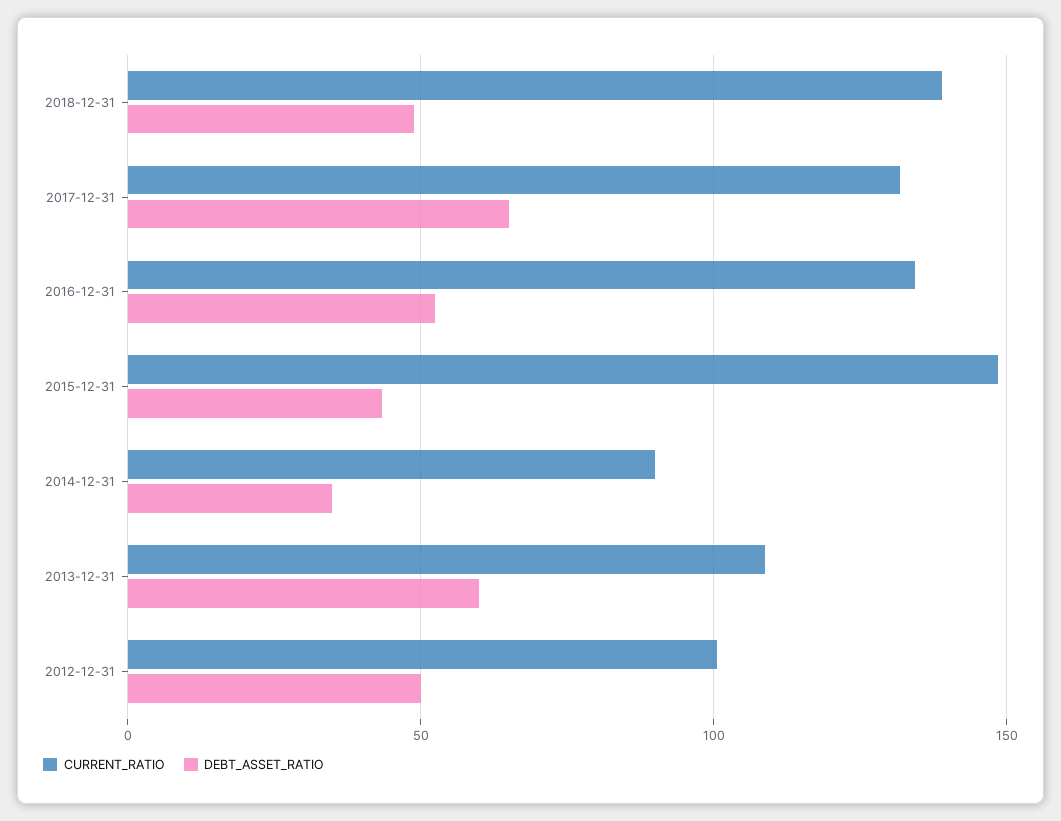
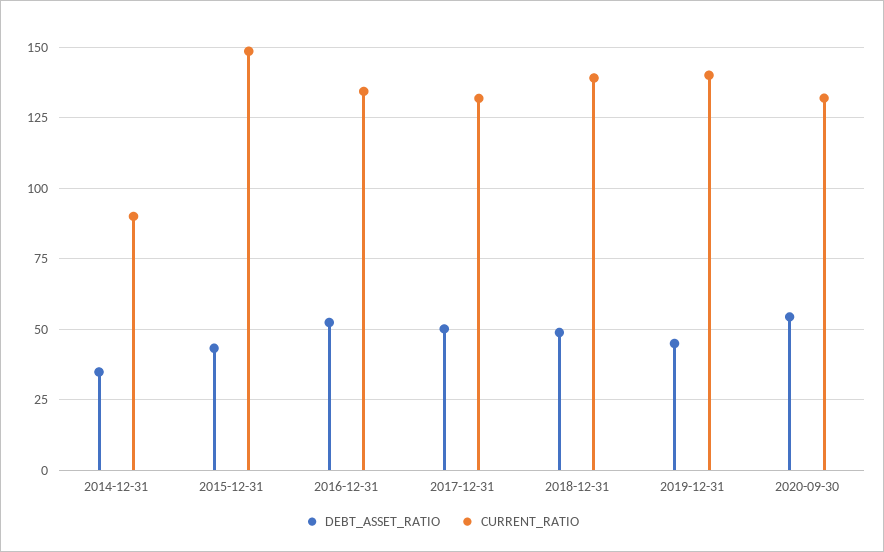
DEBT_ASSET_RATIO, 2017-12-31: 65 -> 50
CURRENT_RATIO, 2013-12-31: 110 -> none
DEBT_ASSET_RATIO, 2013-12-31: 60 -> none
CURRENT_RATIO, 2012-12-31: 100 -> none
DEBT_ASSET_RATIO, 2012-12-31: 50 -> none
DEBT_ASSET_RATIO, 2019-12-31: none -> 45
CURRENT_RATIO, 2019-12-31: none -> 140
DEBT_ASSET_RATIO, 2020-09-30: none -> 55
CURRENT_RATIO, 2020-09-30: none -> 132.5

